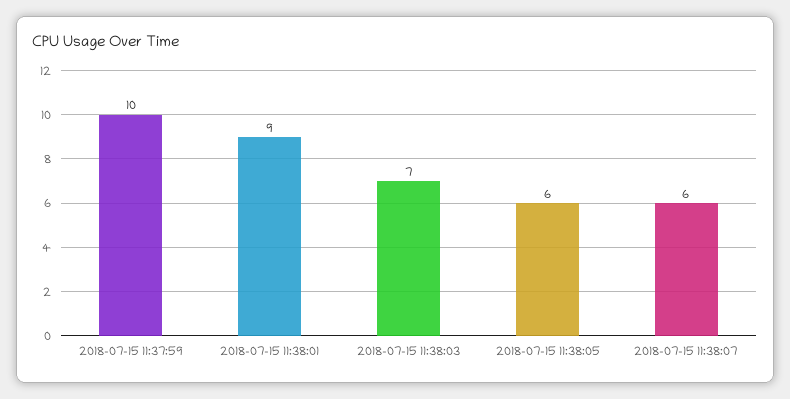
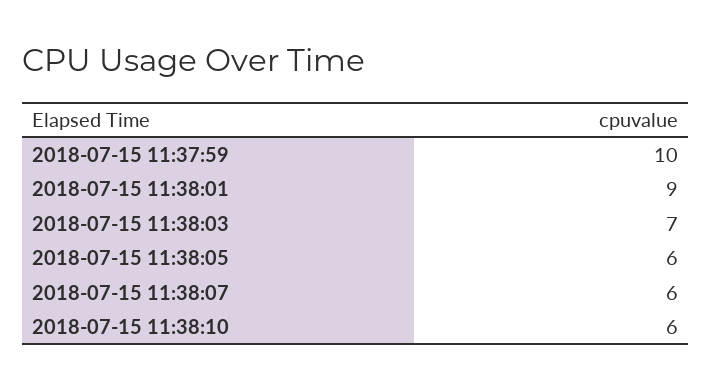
2018-07-15 11:38:10: none -> 6

